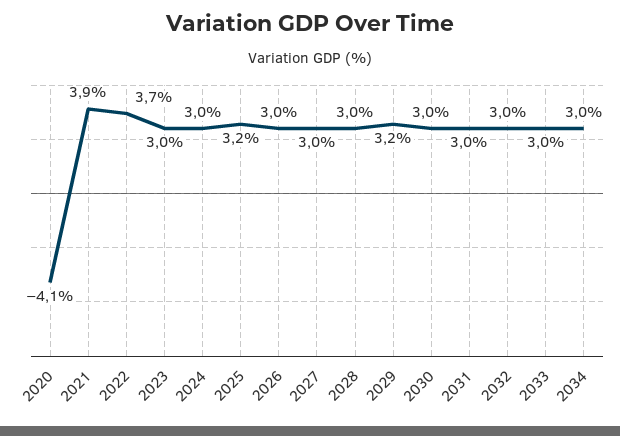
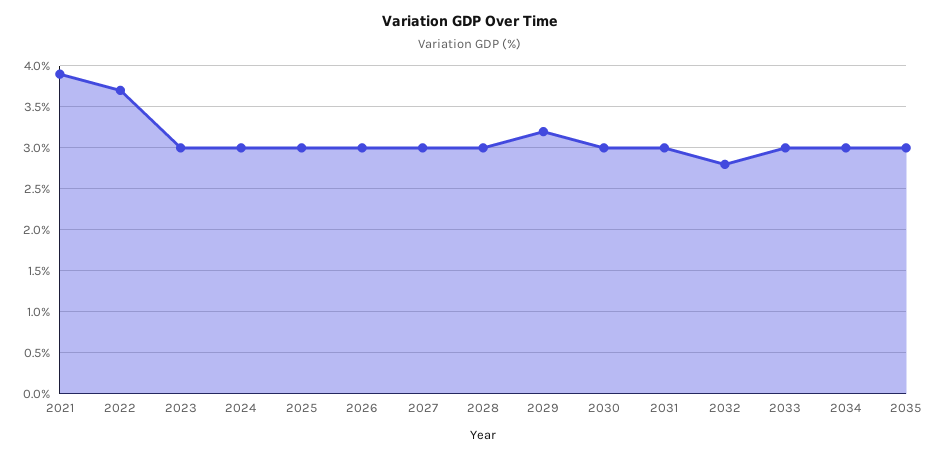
2020: -4.1 -> none
2025: 3.2 -> 3
2032: 3 -> 2.8
2035: none -> 3

